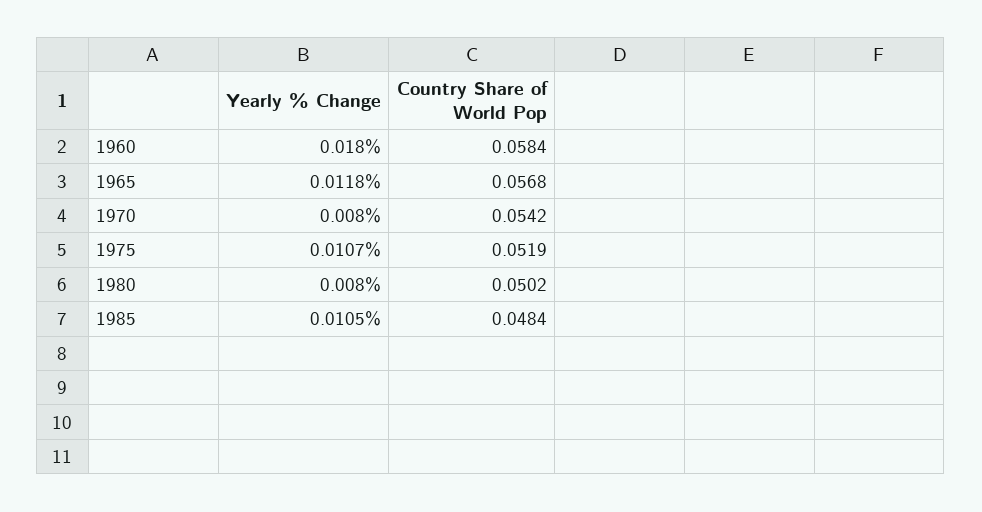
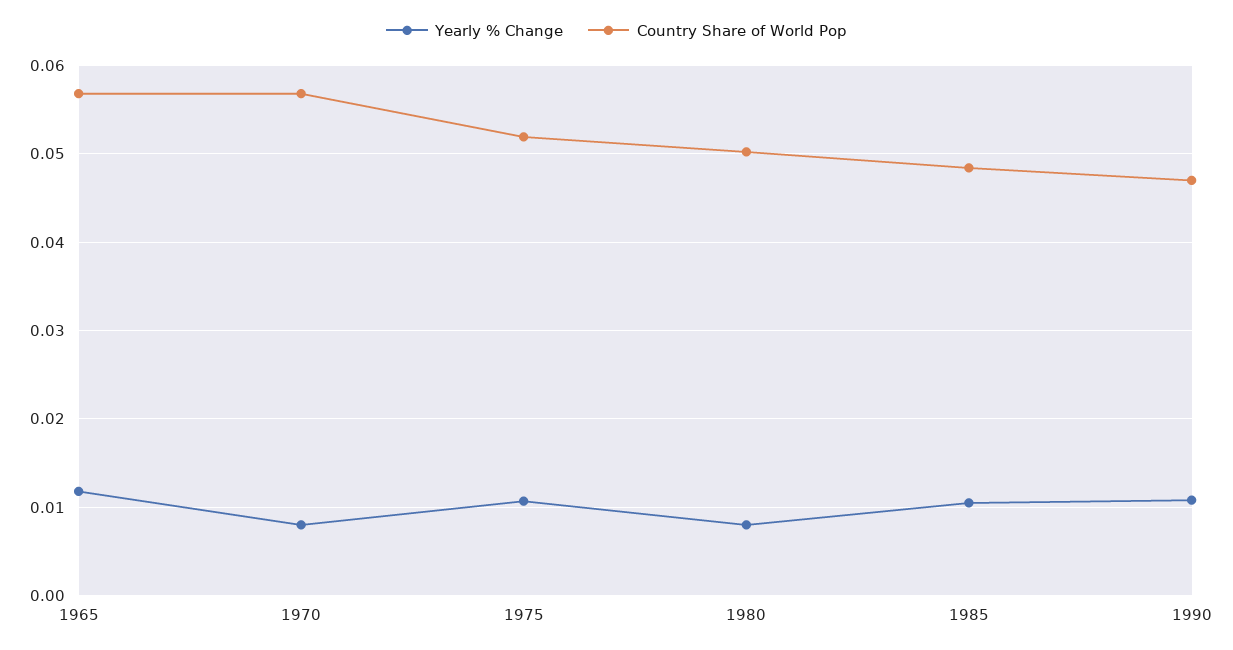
Yearly % Change, 1960: 0.018 -> none
Country Share of World Pop, 1960: 0.0584 -> none
Country Share of World Pop, 1970: 0.0542 -> 0.057
Yearly % Change, 1990: none -> 0.011
Country Share of World Pop, 1990: none -> 0.047

